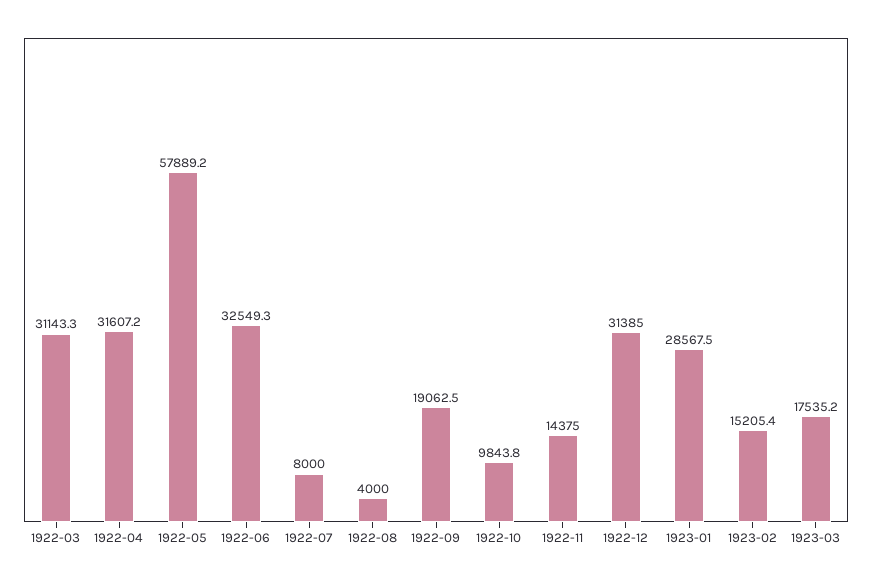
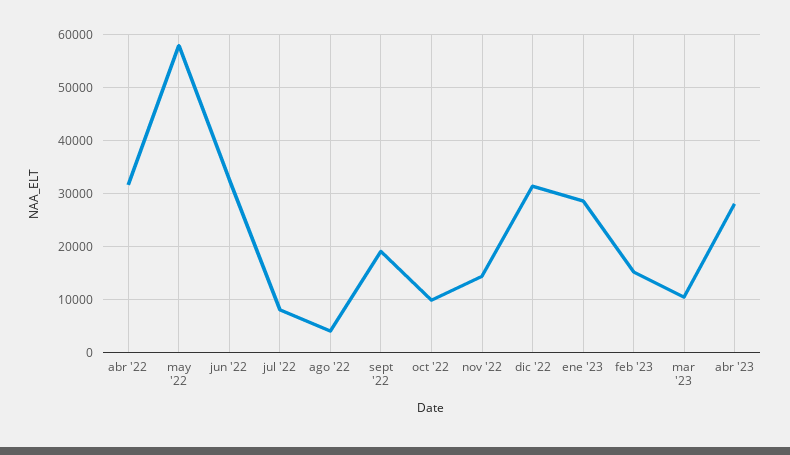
1922-03: 31143.3 -> none
1923-03: 17535.2 -> 10000
abr '23: none -> 28000

